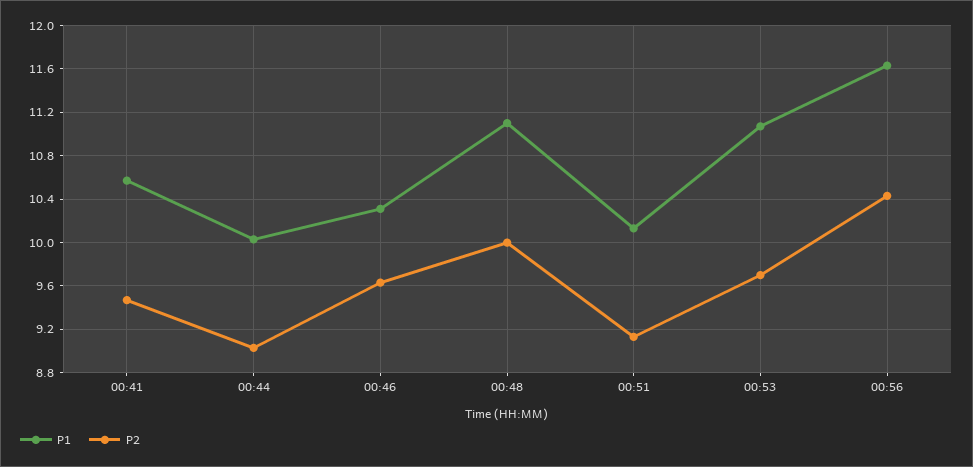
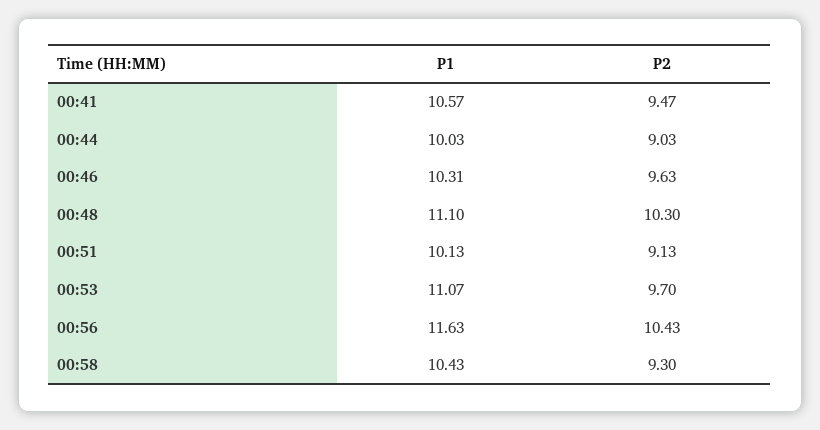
P2, 00:48: 10 -> 10.3
P1, 00:58: none -> 10.43
P2, 00:58: none -> 9.3

